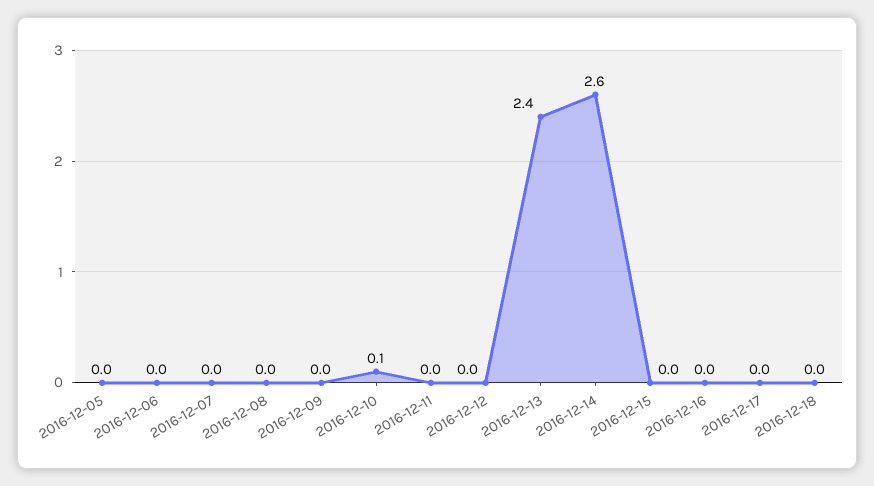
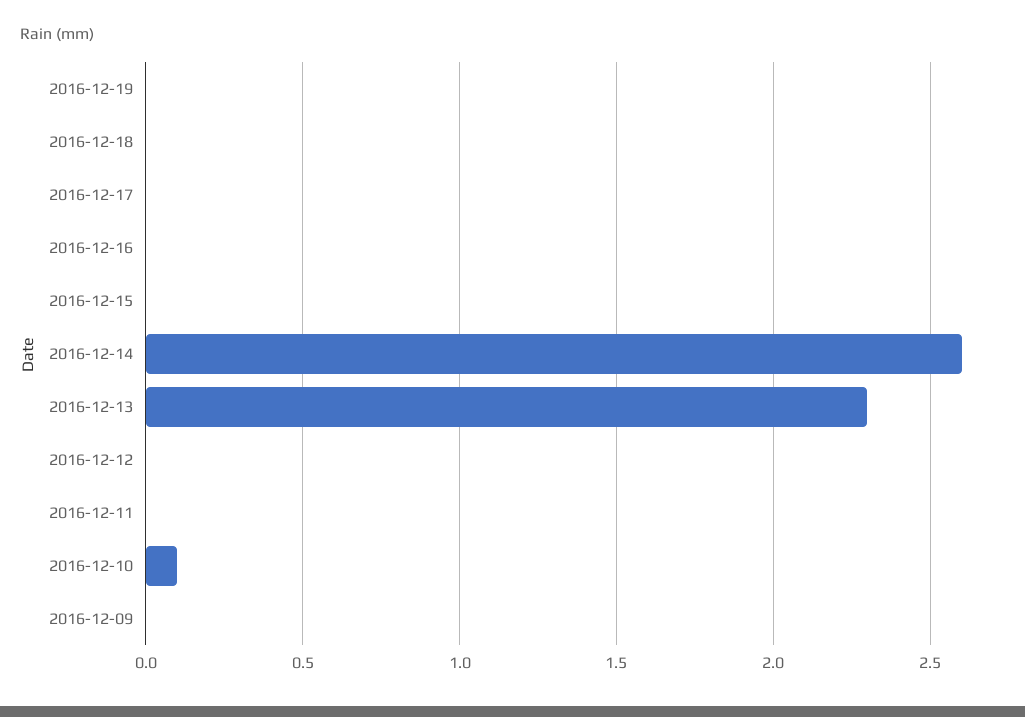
2016-12-05: 0 -> none
2016-12-06: 0 -> none
2016-12-07: 0 -> none
2016-12-08: 0 -> none
2016-12-13: 2.4 -> 2.3
2016-12-19: none -> 0

